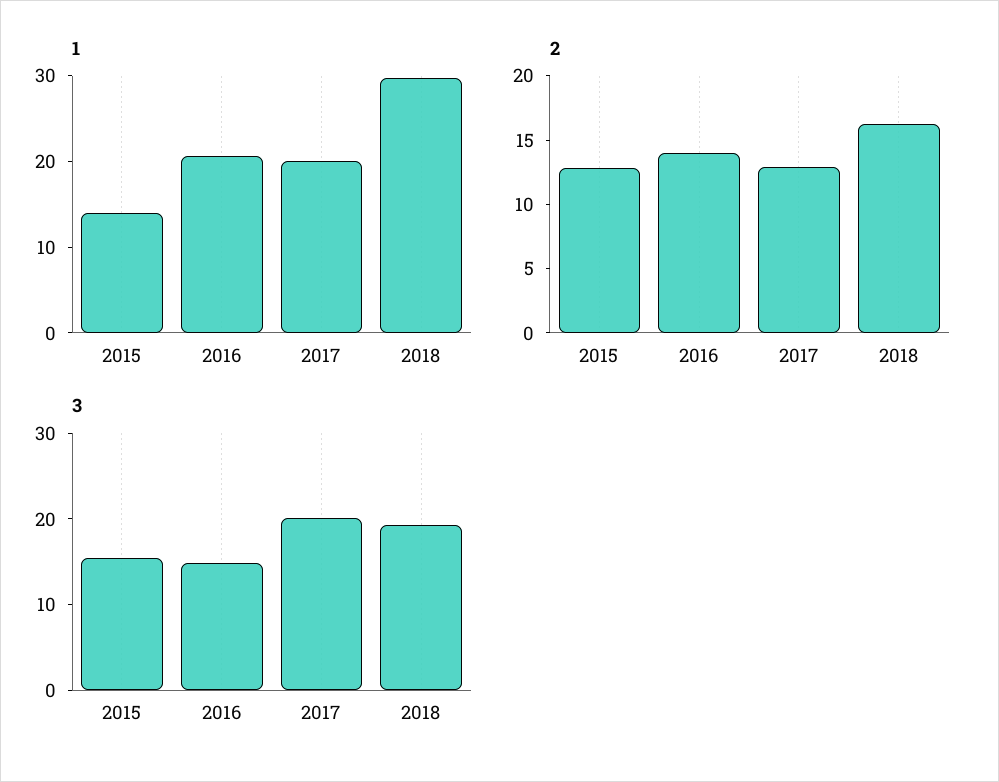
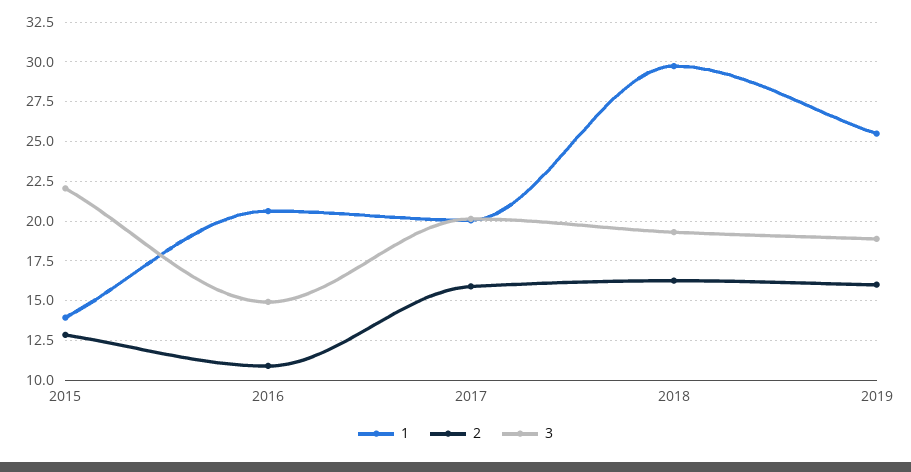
2, 2016: 14 -> 11
2, 2017: 13 -> 16
3, 2015: 16 -> 22
1, 2019: none -> 25.5
2, 2019: none -> 16
3, 2019: none -> 19

